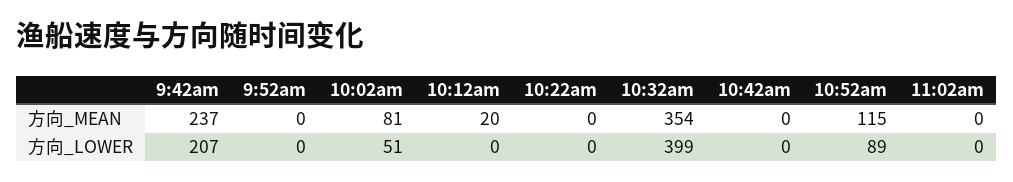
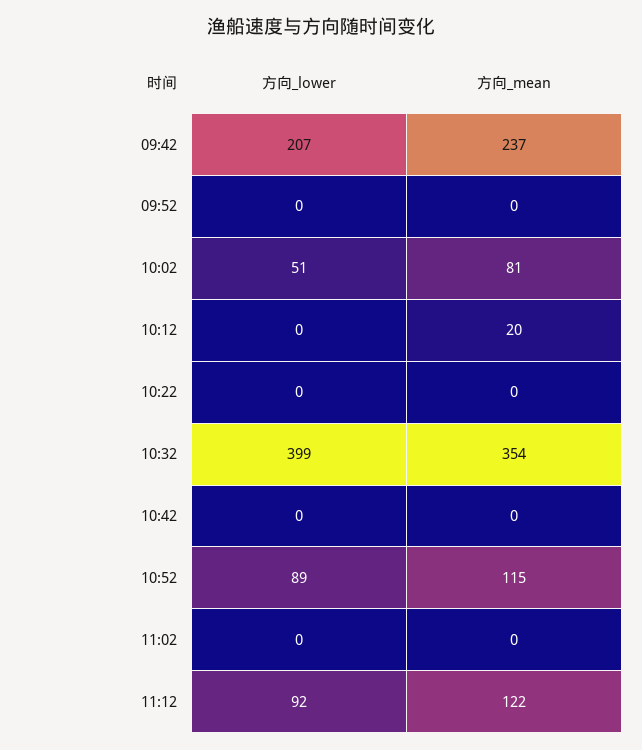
11:12, 方向_LOWER: none -> 92
11:12, 方向_MEAN: none -> 122

